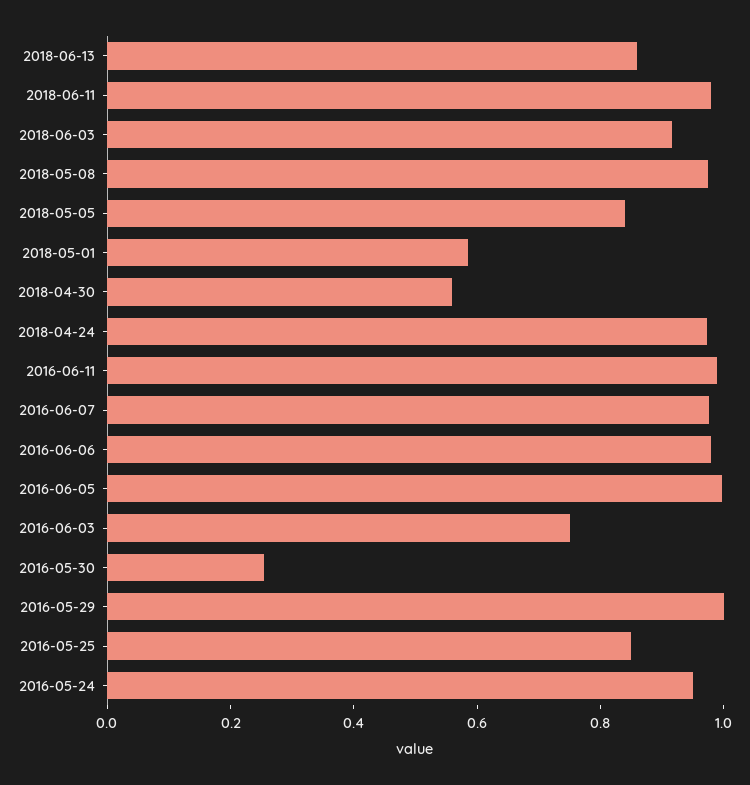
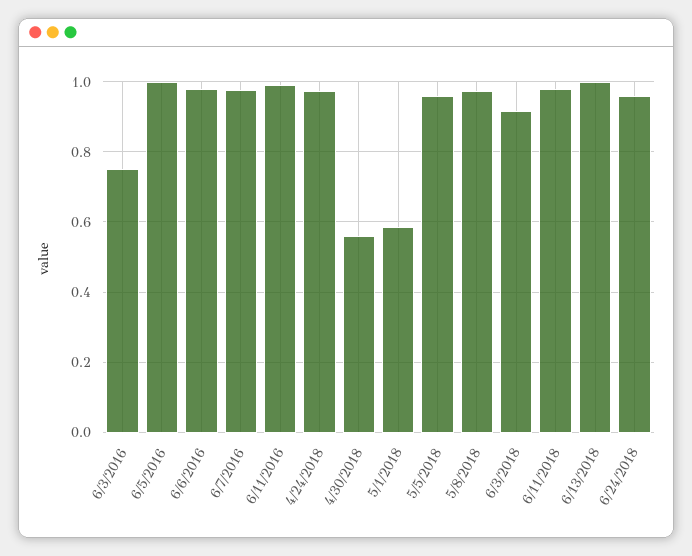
2018-06-13: 0.85 -> 1
2018-05-05: 0.85 -> 0.96
2016-05-30: 0.25 -> none
2016-05-29: 1 -> none
2016-05-25: 0.85 -> none
2016-05-24: 0.95 -> none
6/24/2018: none -> 0.96

